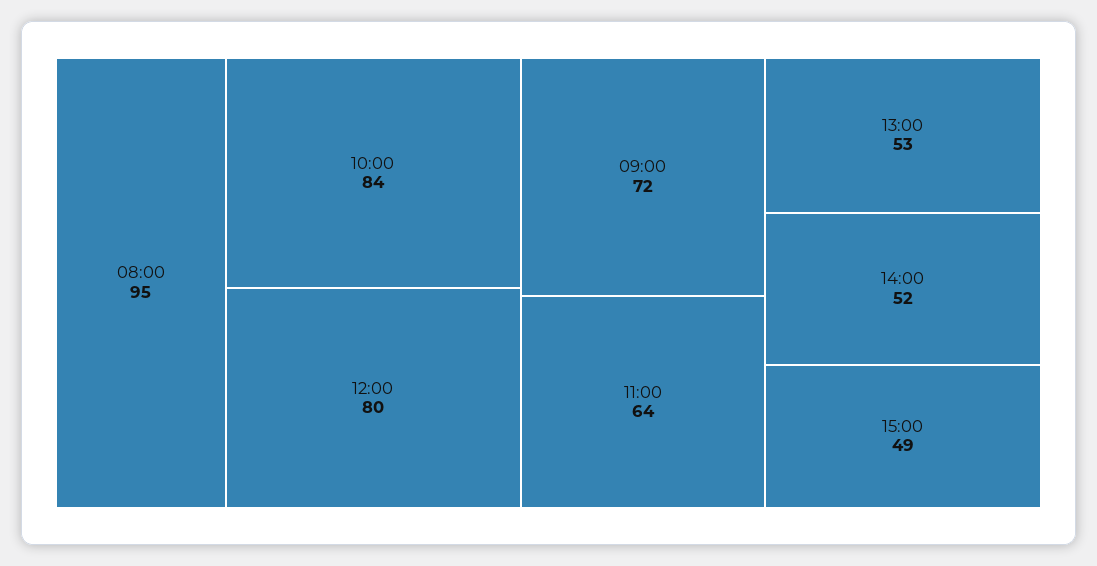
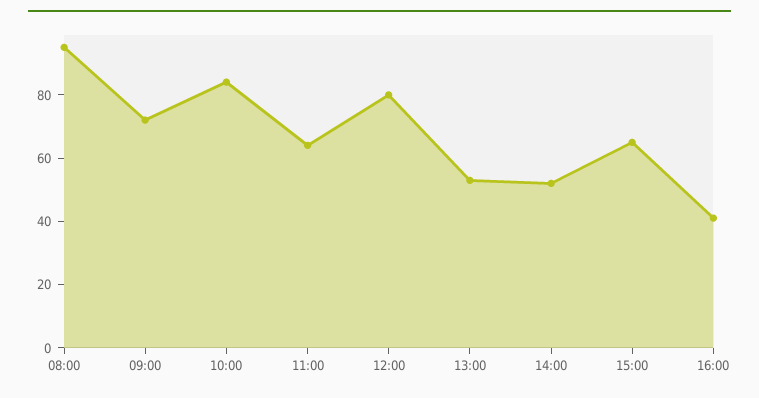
15:00: 49 -> 65
16:00: none -> 40

